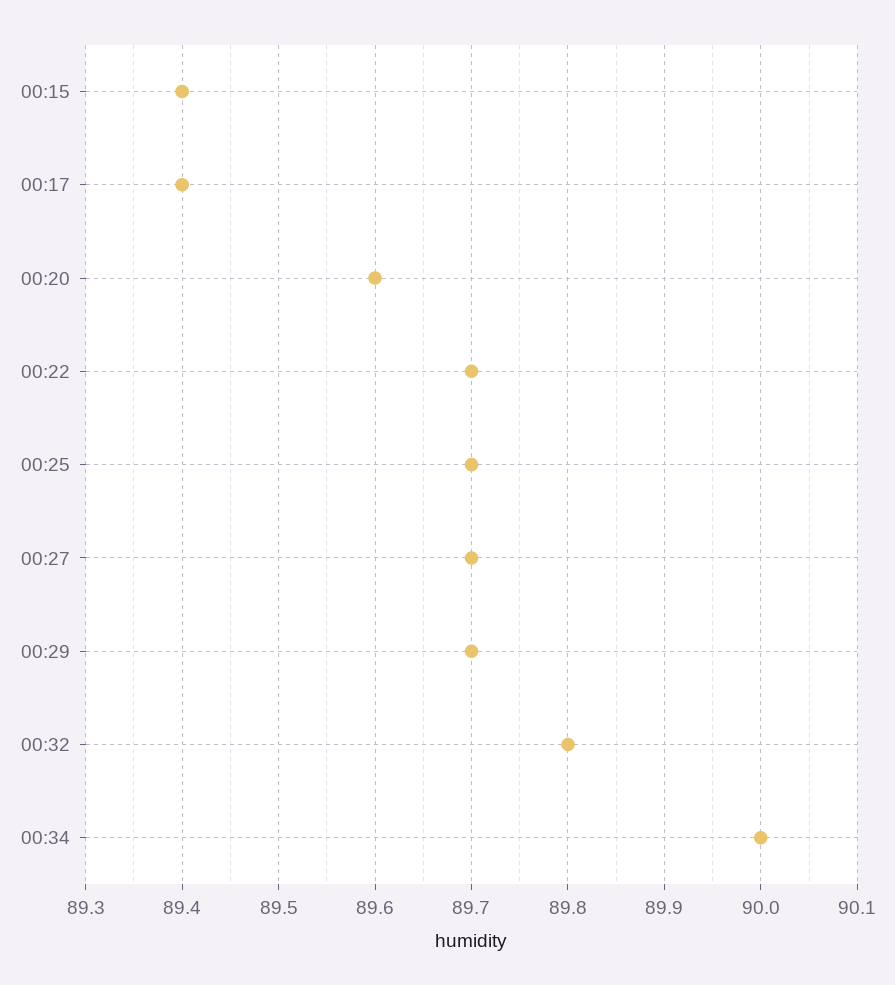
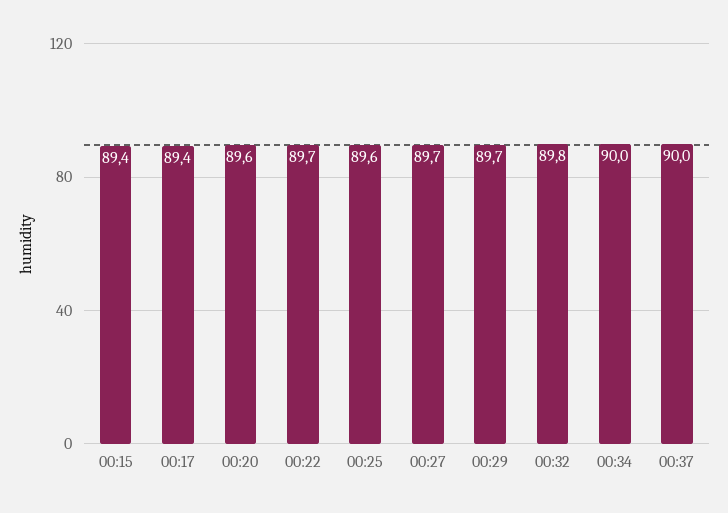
00:25: 89.7 -> 89.6
00:37: none -> 90

